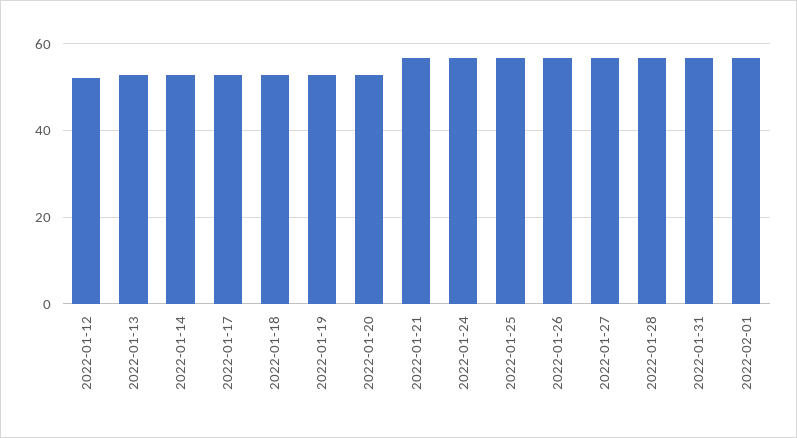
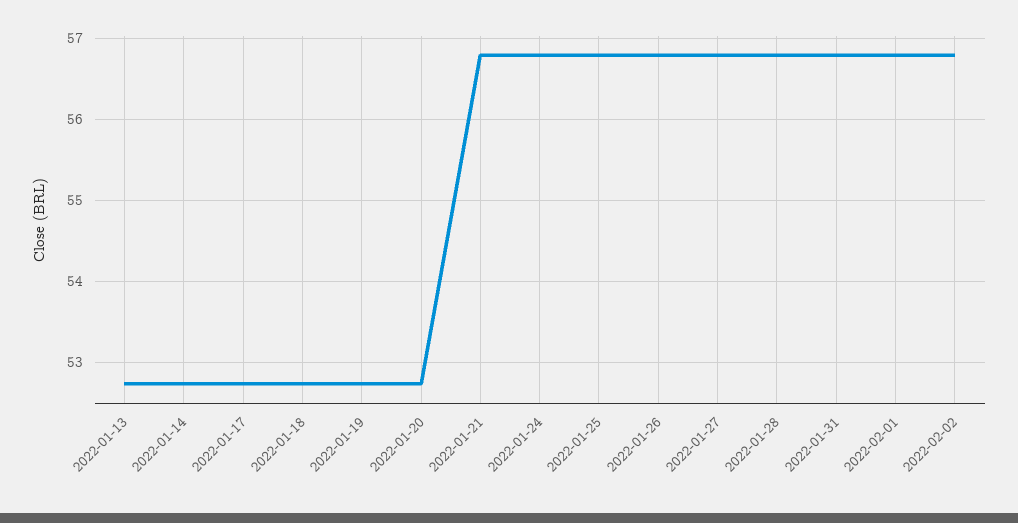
2022-01-12: 52 -> none
2022-02-02: none -> 56.8

